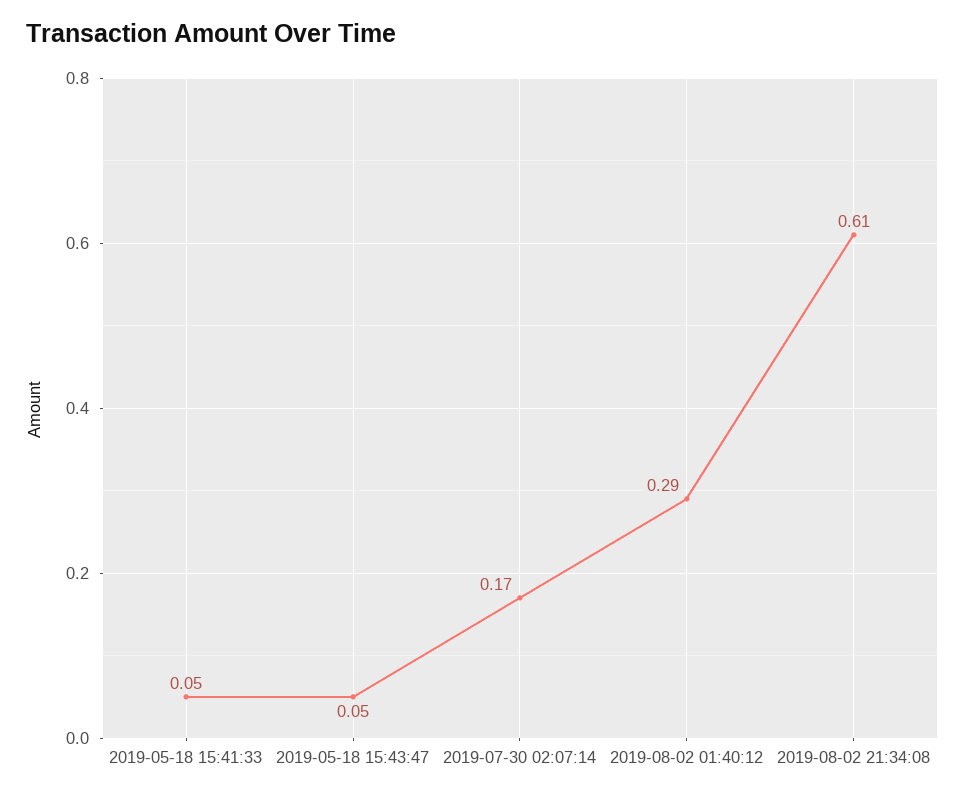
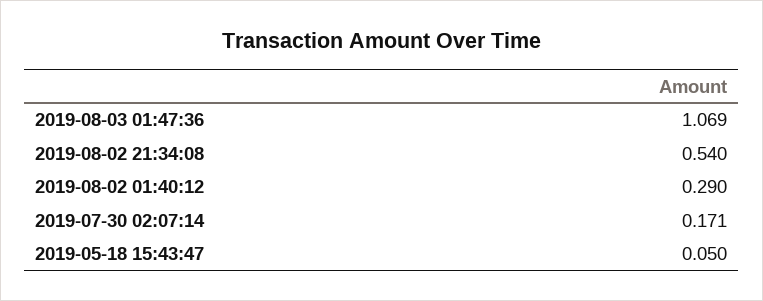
2019-05-18 15:41:33: 0.05 -> none
2019-08-02 21:34:08: 0.61 -> 0.54
2019-08-03 01:47:36: none -> 1.069

